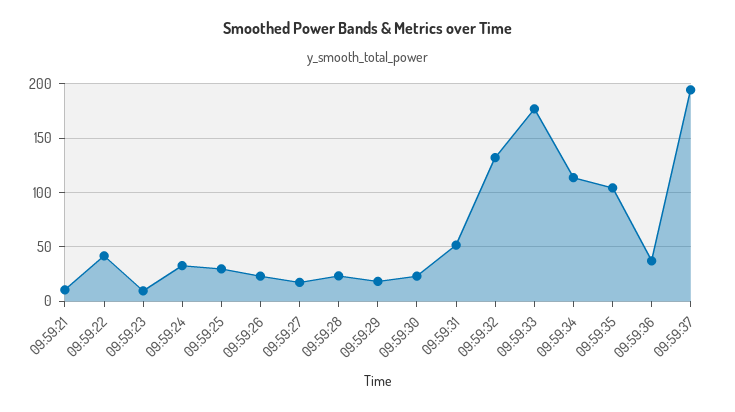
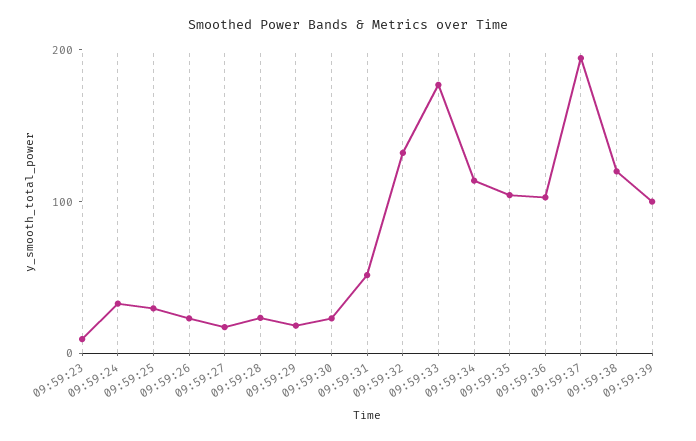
09:59:21: 10 -> none
09:59:22: 40 -> none
09:59:36: 40 -> 100
09:59:38: none -> 120
09:59:39: none -> 100

